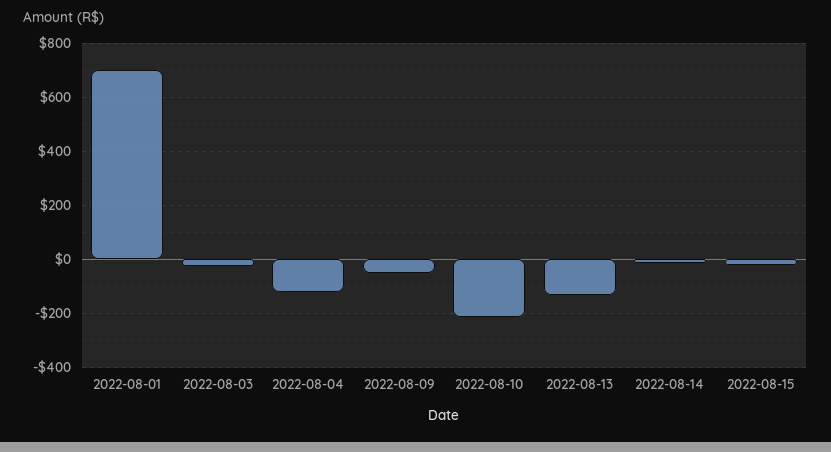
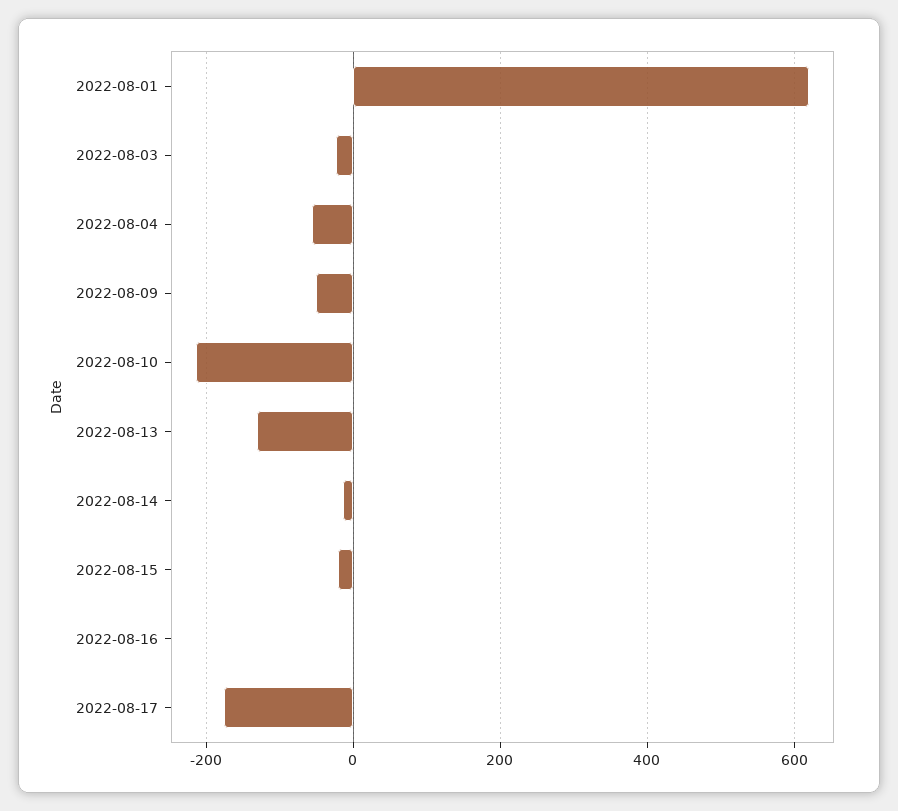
2022-08-01: 700 -> 620
2022-08-04: -125 -> -60
2022-08-16: none -> 0
2022-08-17: none -> -180

